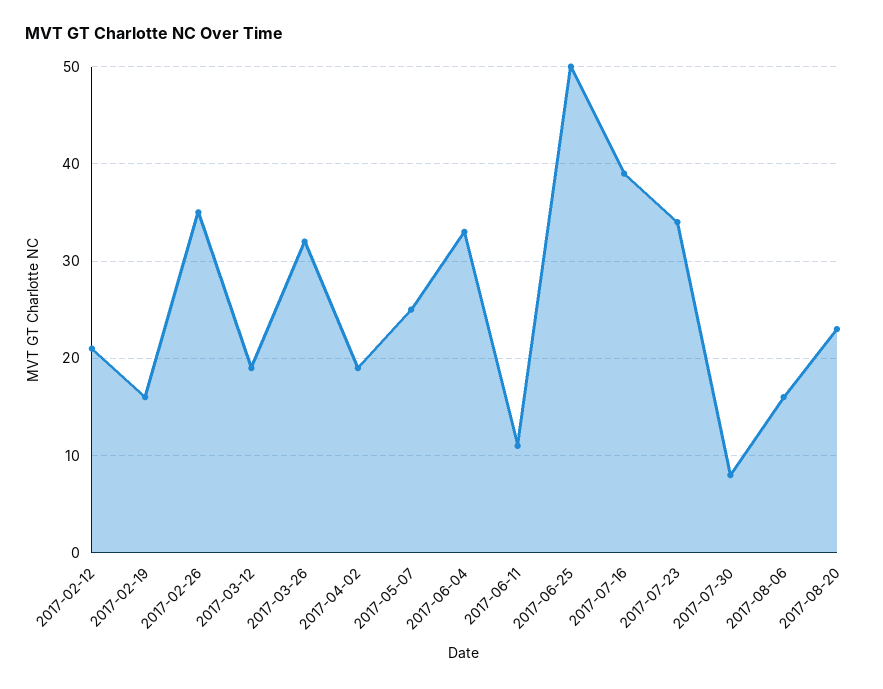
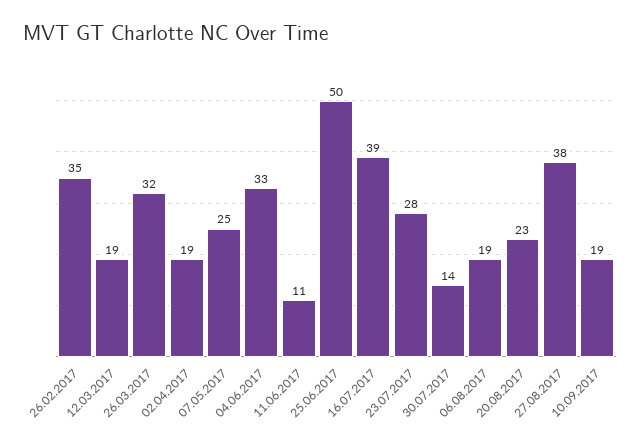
2017-02-12: 21 -> none
2017-02-19: 16 -> none
2017-07-23: 34 -> 28
2017-07-30: 8 -> 14
2017-08-06: 16 -> 19
27.08.2017: none -> 38
10.09.2017: none -> 19

